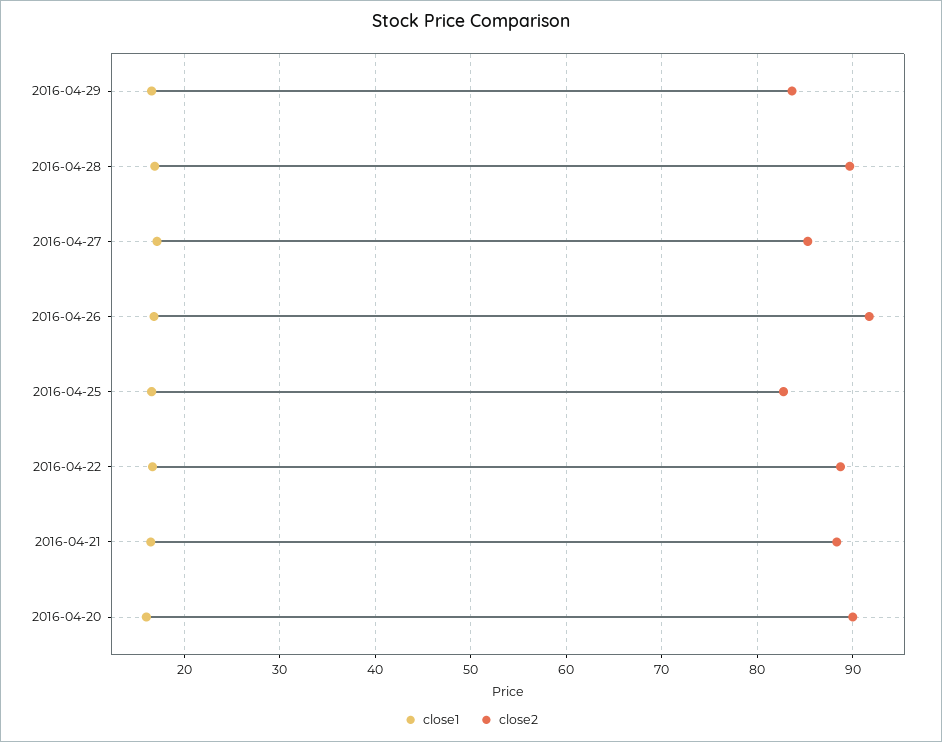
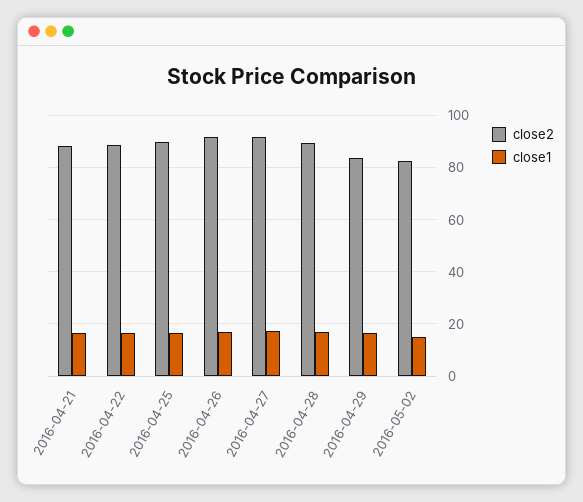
close2, 2016-04-27: 85 -> 92.5
close2, 2016-04-25: 83 -> 90
close1, 2016-04-20: 16 -> none
close2, 2016-04-20: 90 -> none
close2, 2016-05-02: none -> 82.5
close1, 2016-05-02: none -> 15

